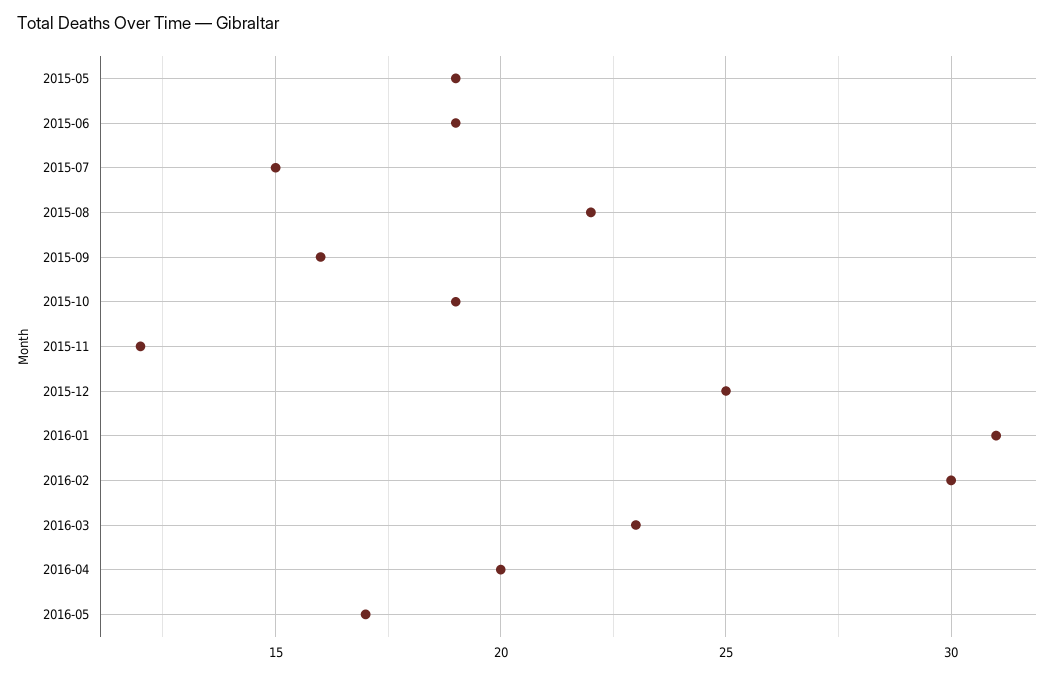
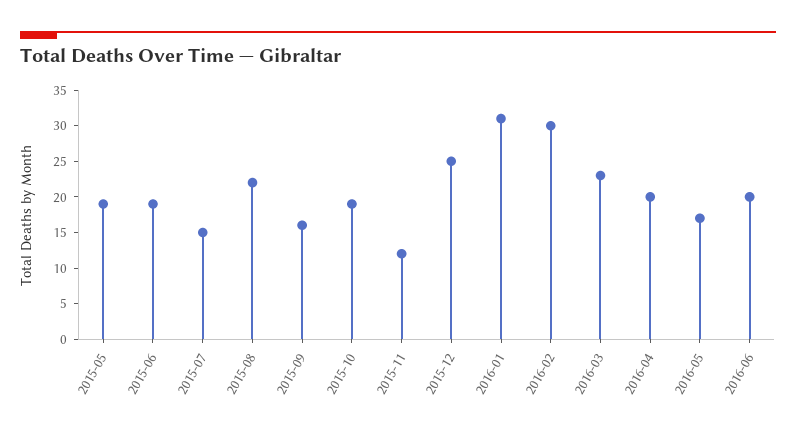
2016-06: none -> 20

